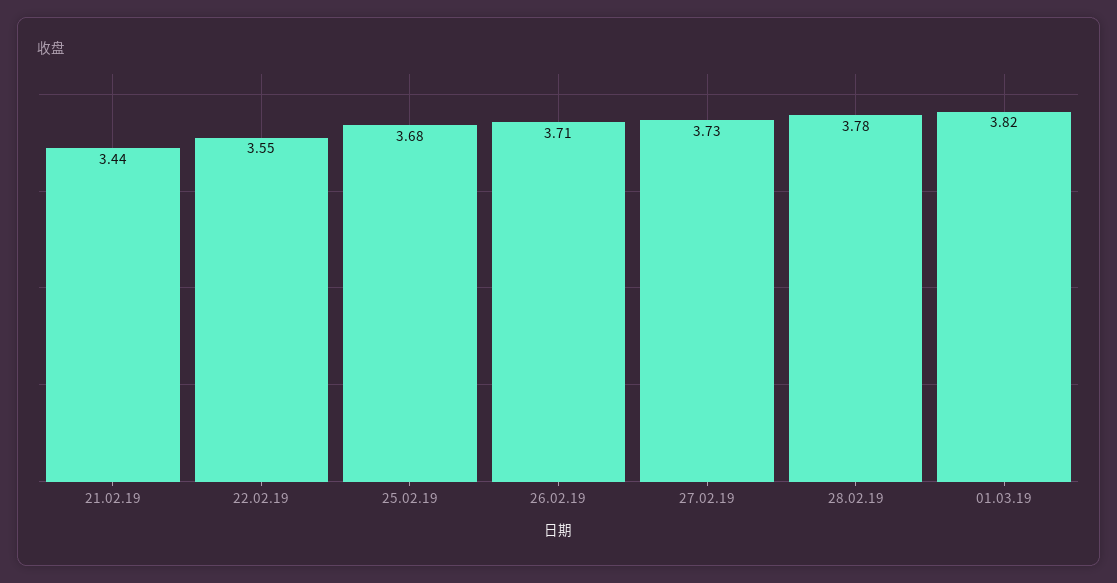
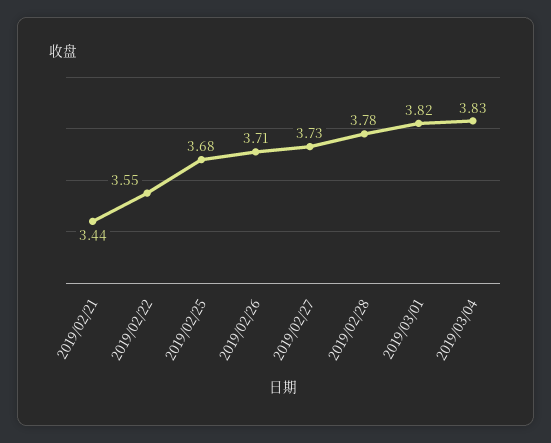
2019/03/04: none -> 3.83

